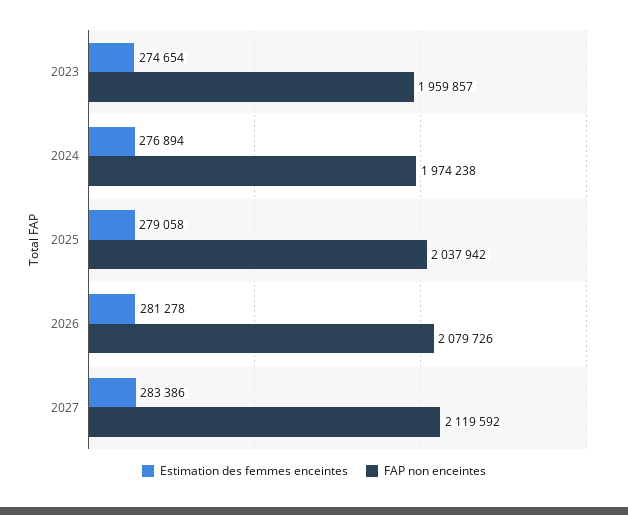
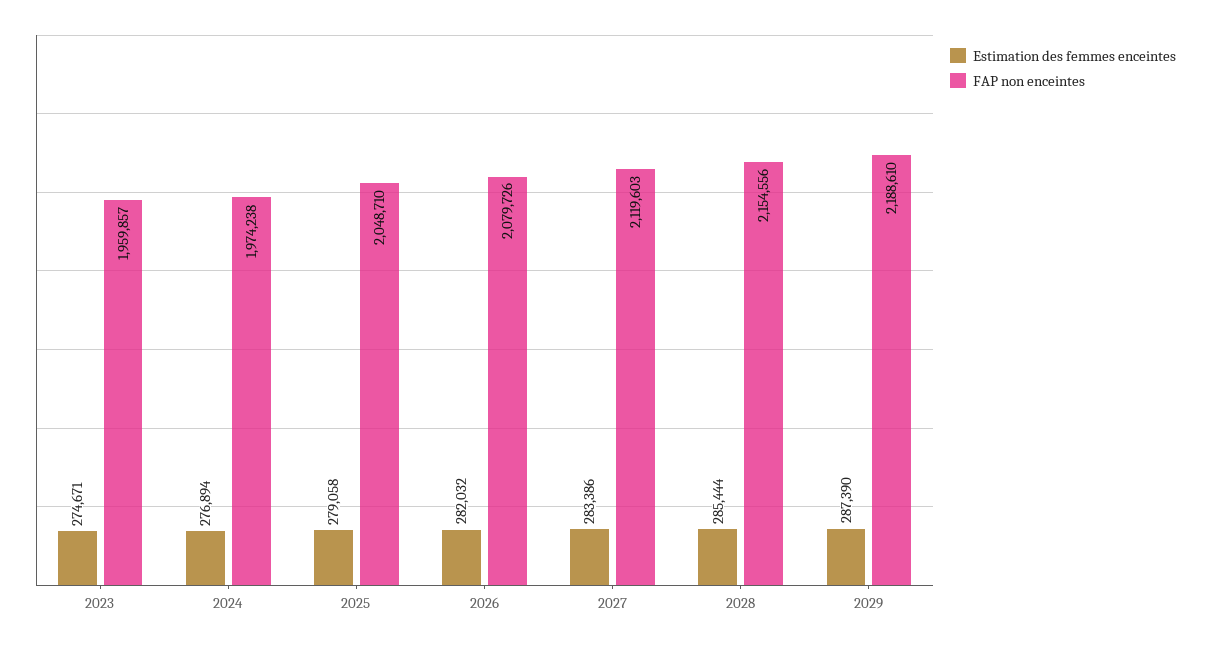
Estimation des femmes enceintes, 2023: 274654 -> 274671
FAP non enceintes, 2025: 2037942 -> 2048710
Estimation des femmes enceintes, 2026: 281278 -> 282032
FAP non enceintes, 2027: 2119592 -> 2119603
Estimation des femmes enceintes, 2028: none -> 285444
FAP non enceintes, 2028: none -> 2154556
Estimation des femmes enceintes, 2029: none -> 287390
FAP non enceintes, 2029: none -> 2188610

